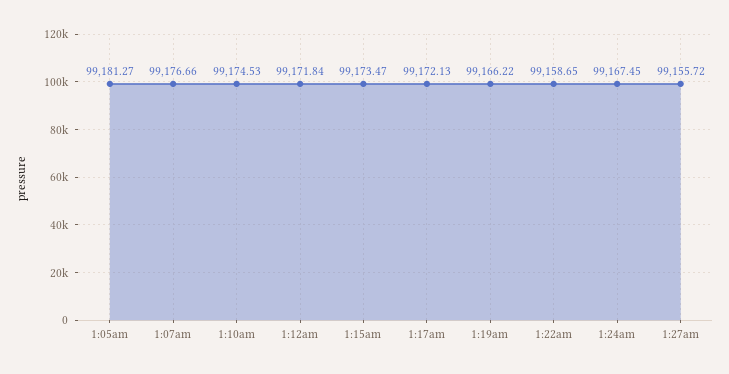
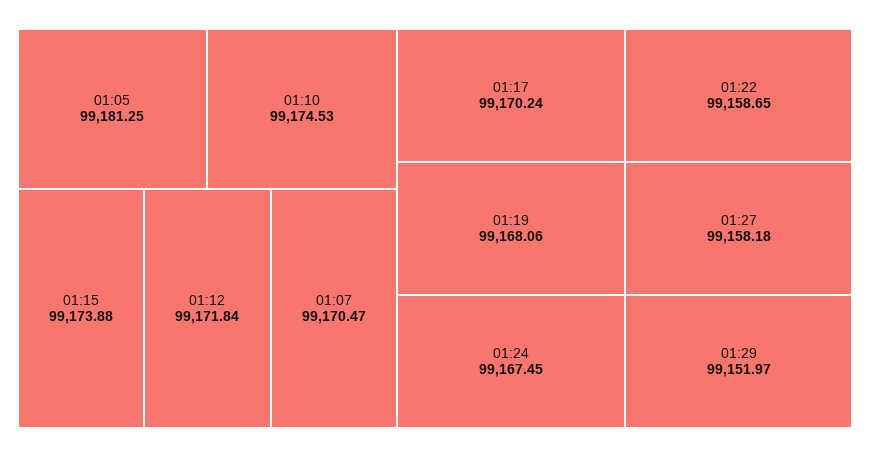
1:05am: 99181.27 -> 99181.25
1:07am: 99176.66 -> 99170.47
1:15am: 99173.47 -> 99173.88
1:17am: 99172.13 -> 99170.24
1:19am: 99166.22 -> 99168.06
1:27am: 99155.72 -> 99158.18
01:29: none -> 99151.97

